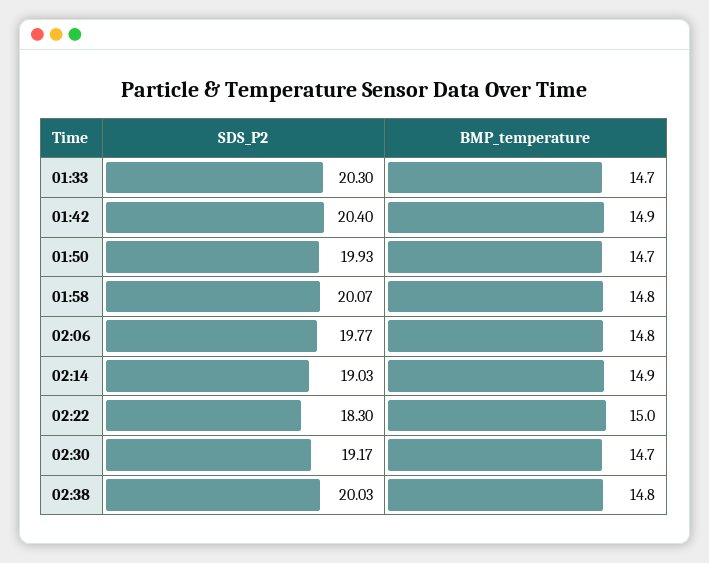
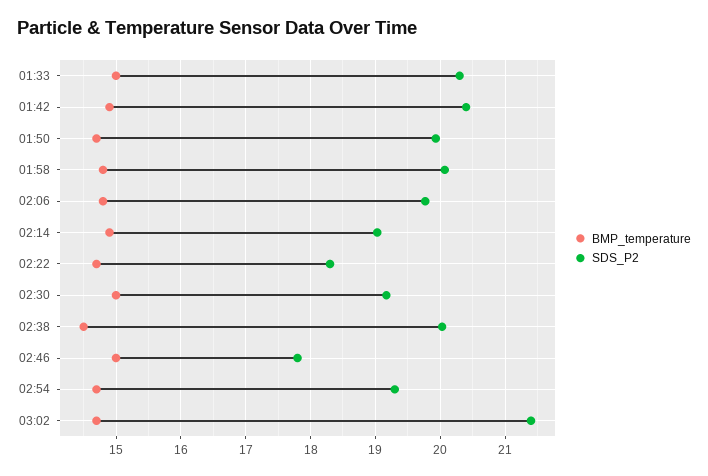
BMP_temperature, 01:33: 14.7 -> 15
BMP_temperature, 02:22: 15 -> 14.7
BMP_temperature, 02:30: 14.7 -> 15
BMP_temperature, 02:38: 14.8 -> 14.5
BMP_temperature, 02:46: none -> 15
SDS_P2, 02:46: none -> 17.8
BMP_temperature, 02:54: none -> 14.7
SDS_P2, 02:54: none -> 19.3
BMP_temperature, 03:02: none -> 14.7
SDS_P2, 03:02: none -> 21.4

